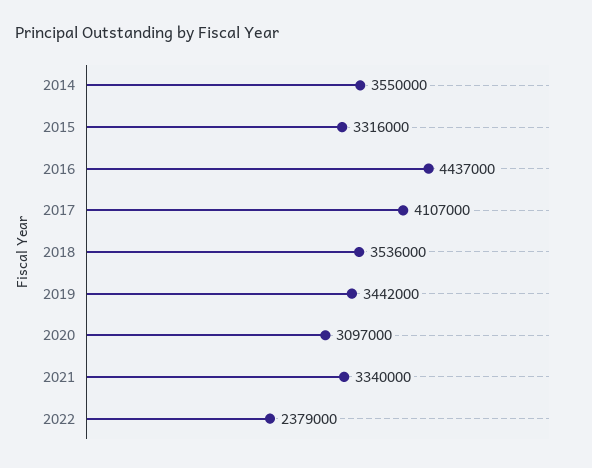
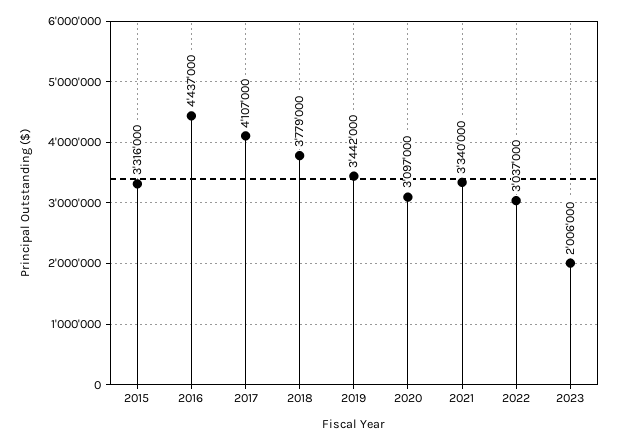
2014: 3550000 -> none
2018: 3536000 -> 3779000
2022: 2379000 -> 3037000
2023: none -> 2006000

